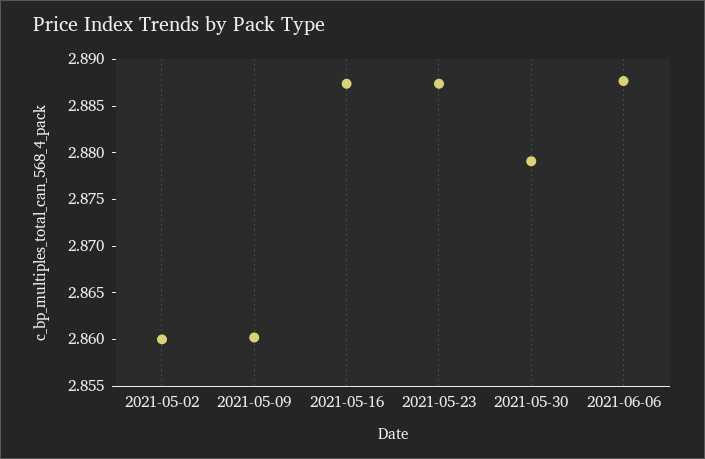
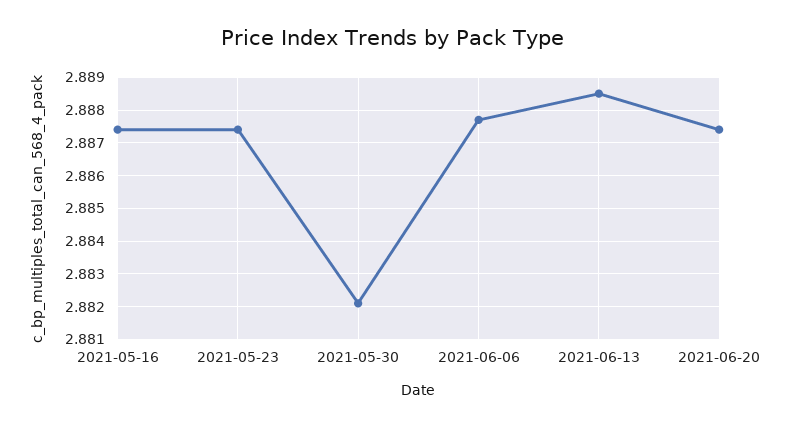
2021-05-02: 2.86 -> none
2021-05-09: 2.86 -> none
2021-05-30: 2.879 -> 2.882
2021-06-13: none -> 2.8885
2021-06-20: none -> 2.8875

